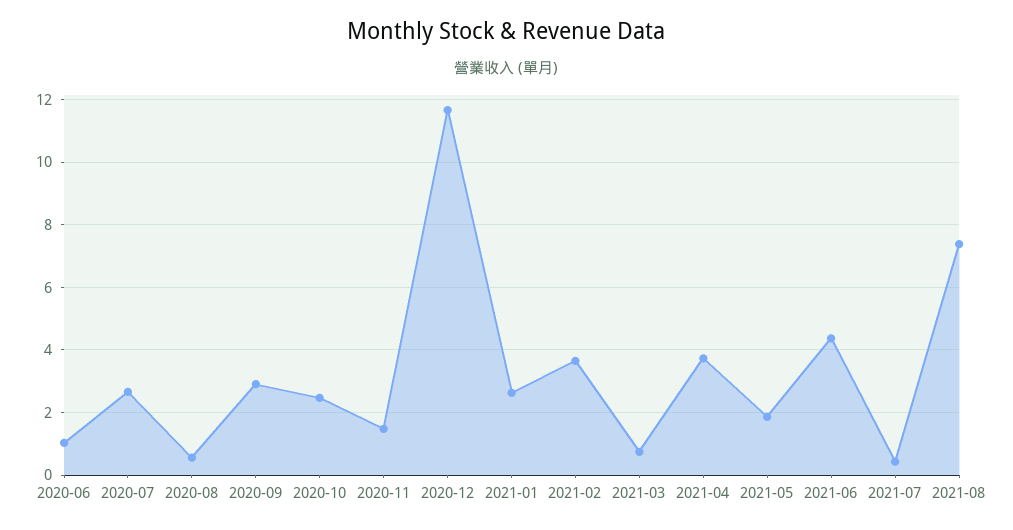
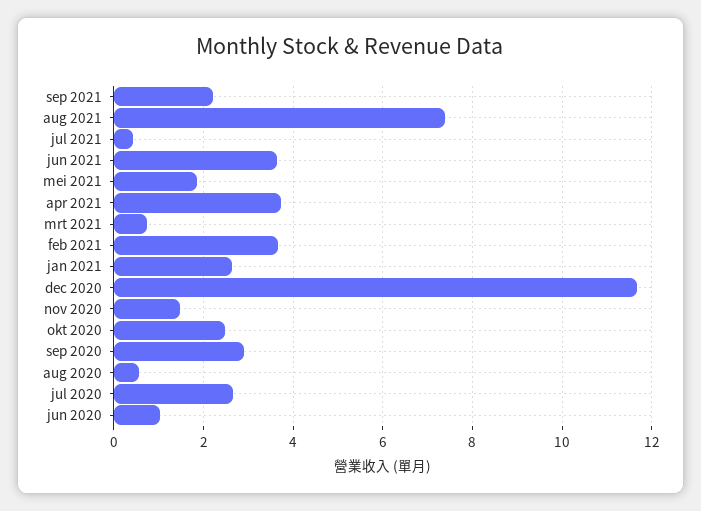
2021-06: 4.4 -> 3.6
sep 2021: none -> 2.2

